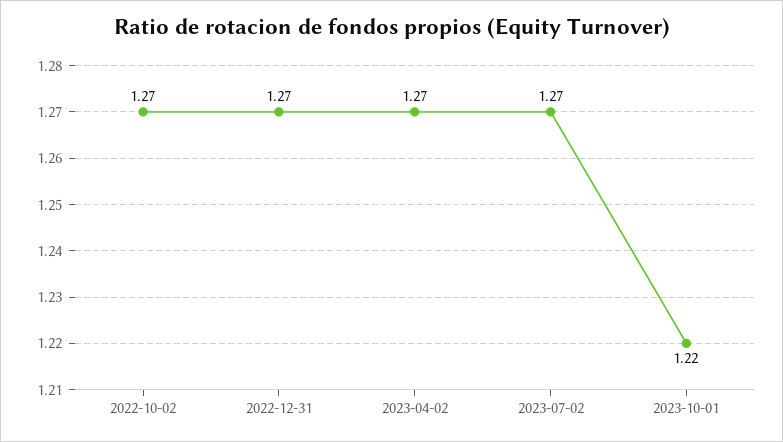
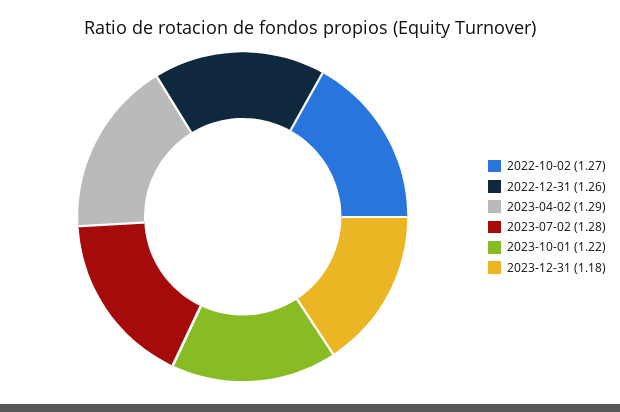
2022-12-31: 1.27 -> 1.26
2023-04-02: 1.27 -> 1.29
2023-07-02: 1.27 -> 1.28
2023-12-31: none -> 1.18

